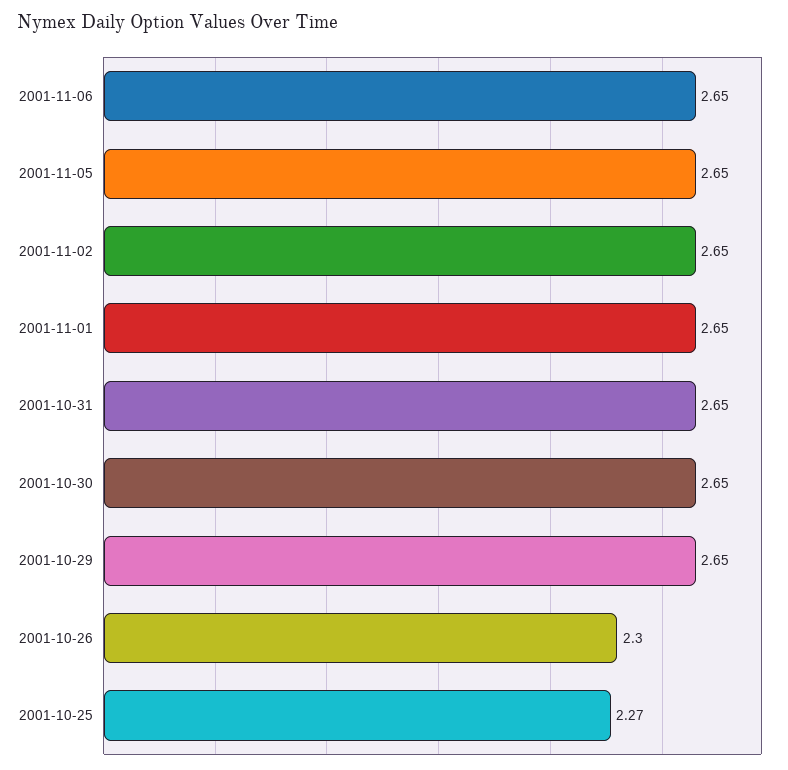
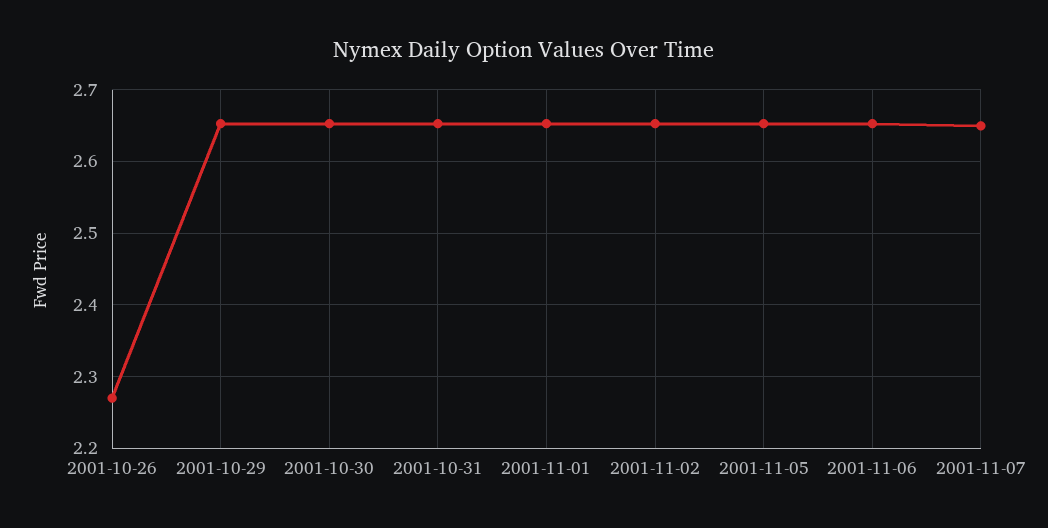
2001-10-26: 2.3 -> 2.27
2001-10-25: 2.27 -> none
2001-11-07: none -> 2.65

